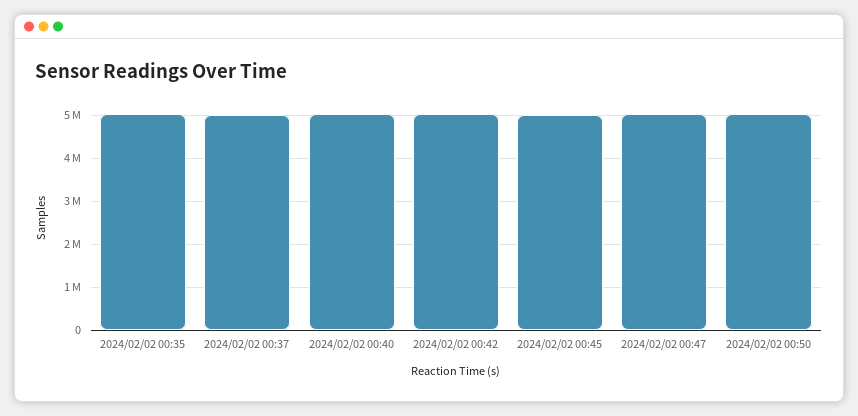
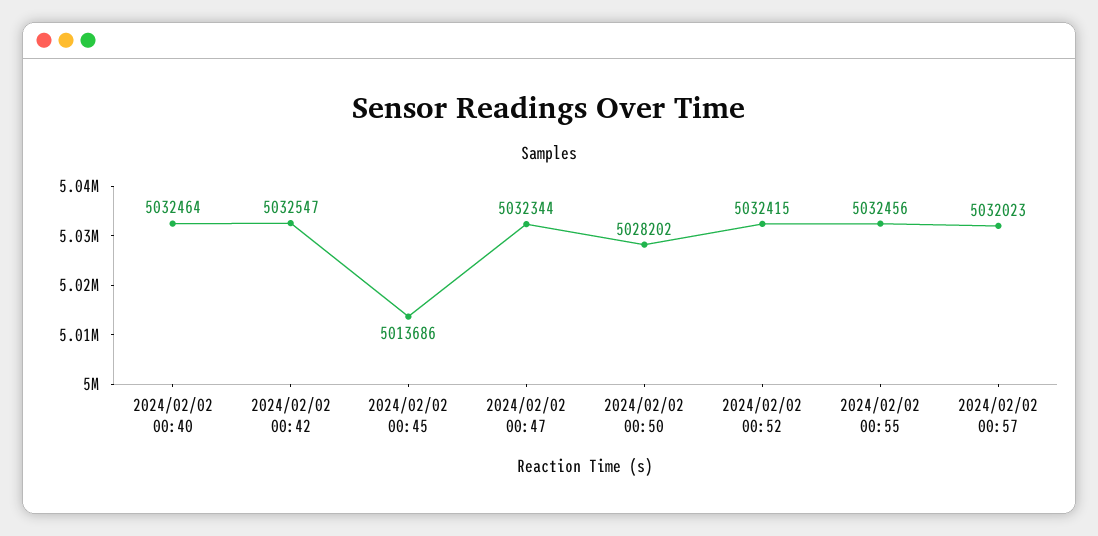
2024/02/02 00:35: 5000000 -> none
2024/02/02 00:37: 5000000 -> none
2024/02/02 00:52: none -> 5032415
2024/02/02 00:55: none -> 5032456
2024/02/02 00:57: none -> 5032023

